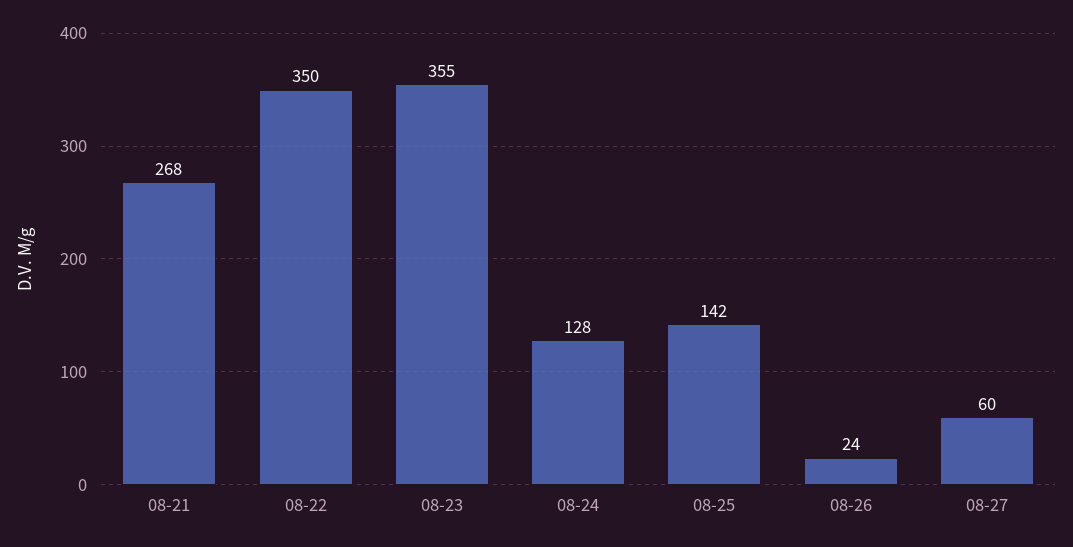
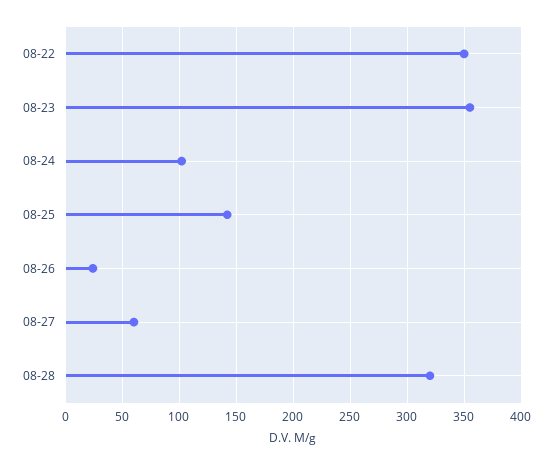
08-21: 268 -> none
08-24: 128 -> 100
08-28: none -> 320

